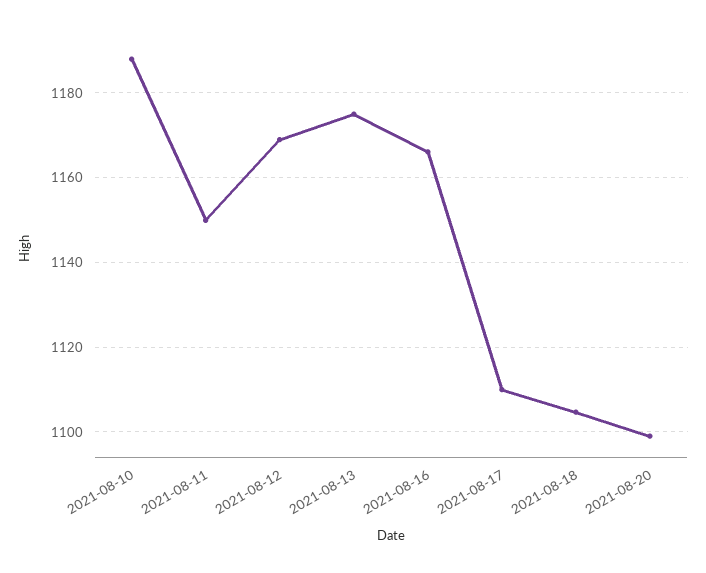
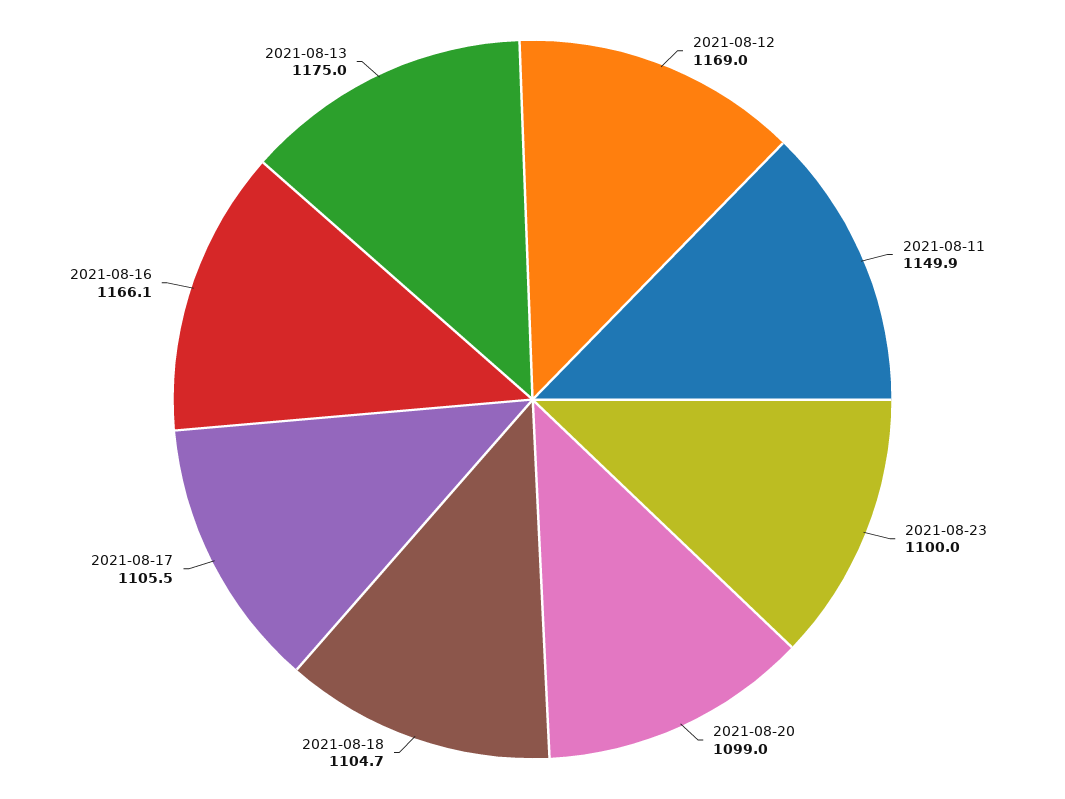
2021-08-10: 1188 -> none
2021-08-17: 1110 -> 1105.5
2021-08-23: none -> 1100

